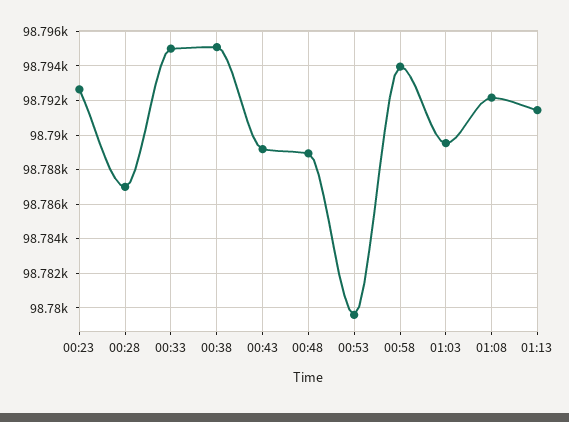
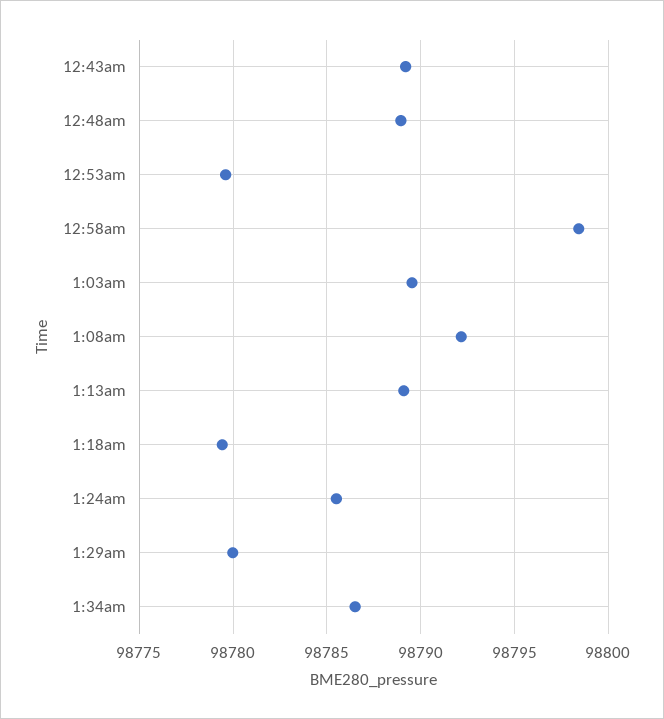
00:23: 98792.5 -> none
00:28: 98787 -> none
00:33: 98795 -> none
00:38: 98795 -> none
00:58: 98794 -> 98798.5
01:13: 98791.5 -> 98789
1:18am: none -> 98779.5
1:24am: none -> 98785.5
1:29am: none -> 98780
1:34am: none -> 98786.5

